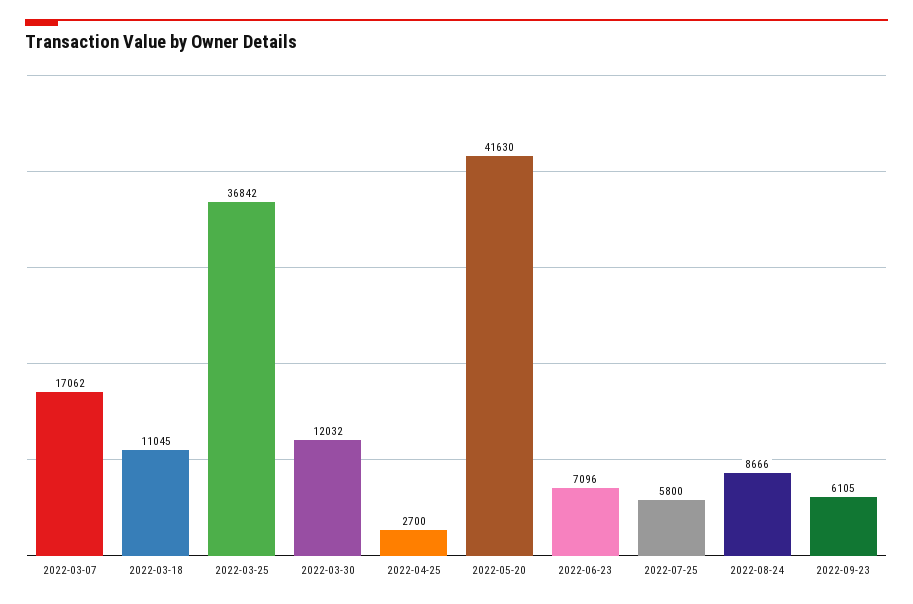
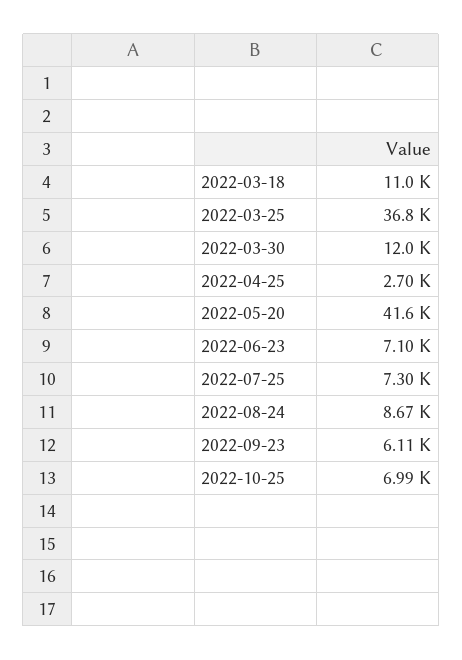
2022-03-07: 17062 -> none
2022-07-25: 5800 -> 7300
2022-10-25: none -> 6990

